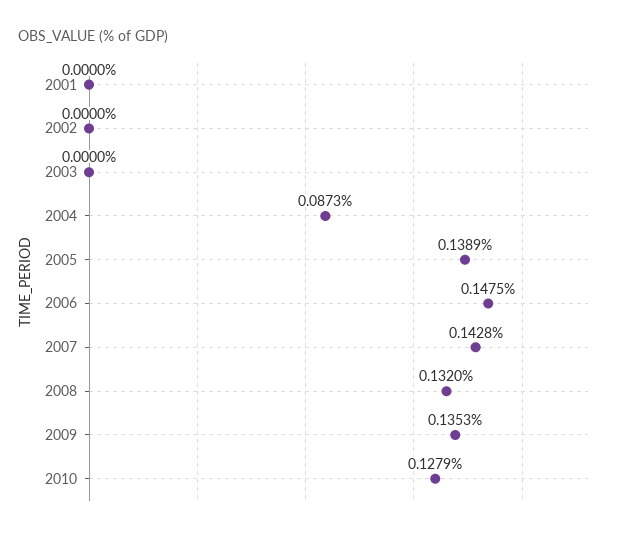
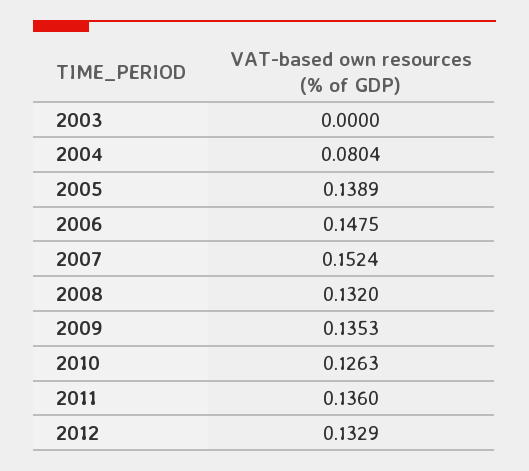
2001: 0 -> none
2002: 0 -> none
2004: 0.0873 -> 0.0804
2007: 0.1428 -> 0.1524
2010: 0.1279 -> 0.1263
2011: none -> 0.136
2012: none -> 0.1329

